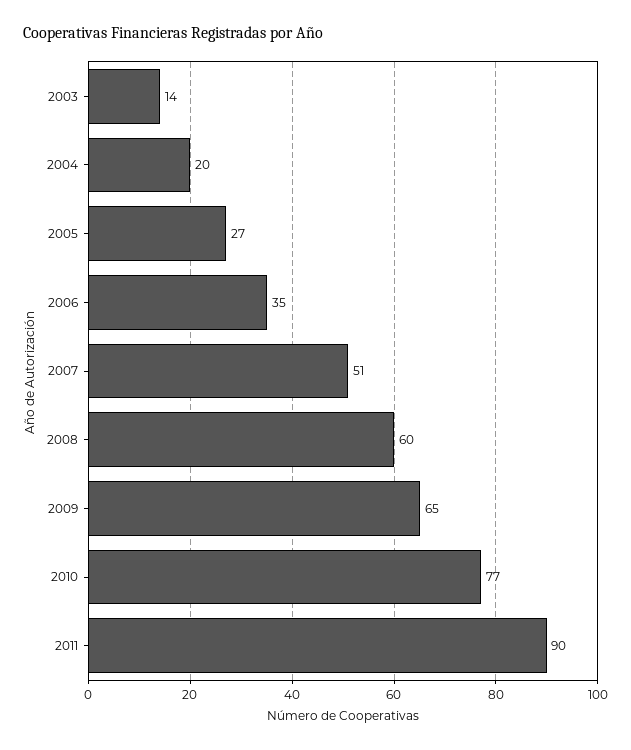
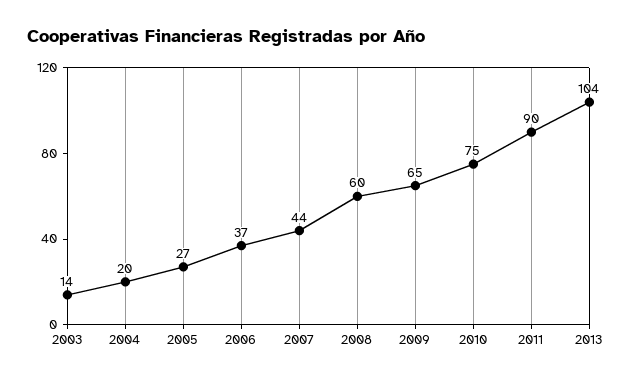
2006: 35 -> 37
2007: 51 -> 44
2010: 77 -> 75
2013: none -> 104

